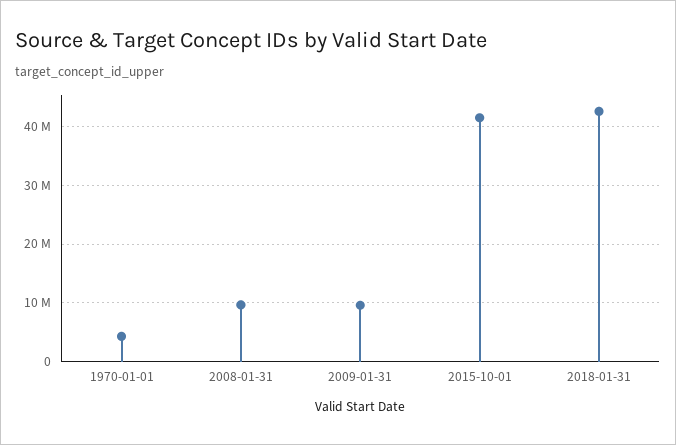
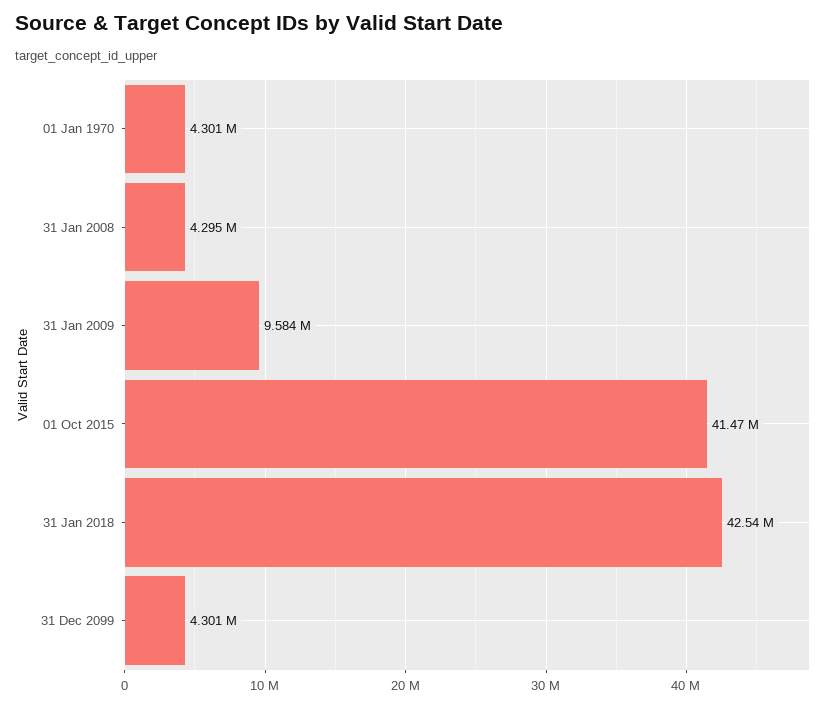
2008-01-31: 10000000 -> 4295000
31 Dec 2099: none -> 4301000

